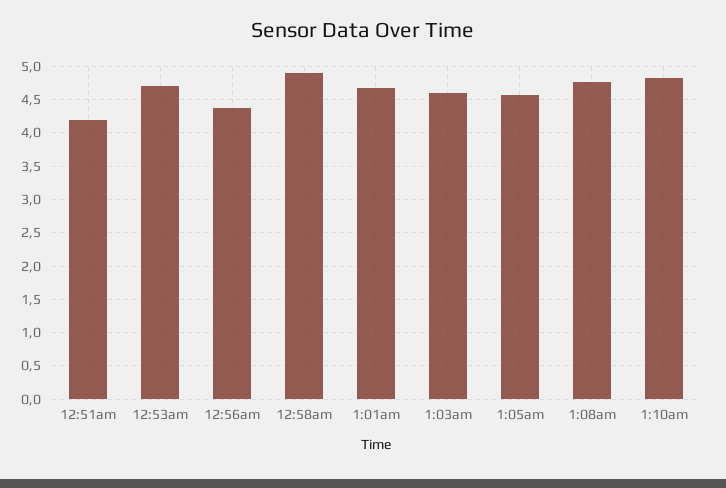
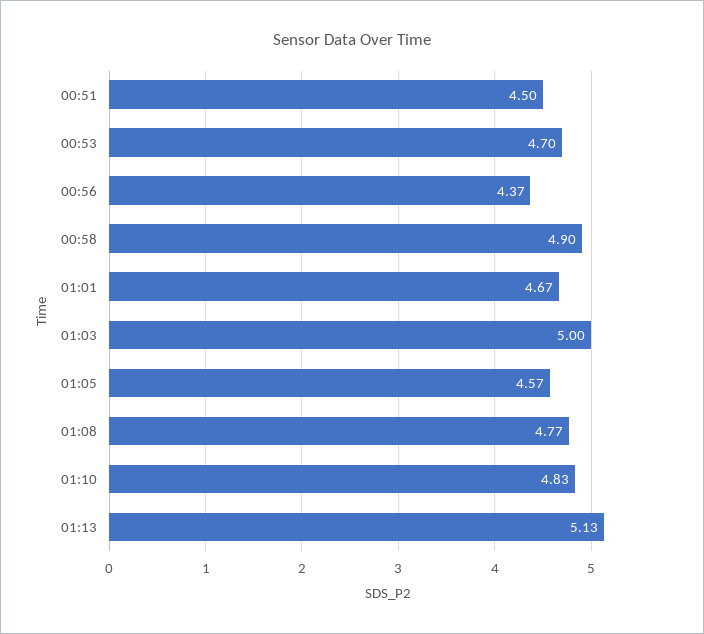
12:51am: 4.2 -> 4.5
1:03am: 4.6 -> 5
01:13: none -> 5.13

